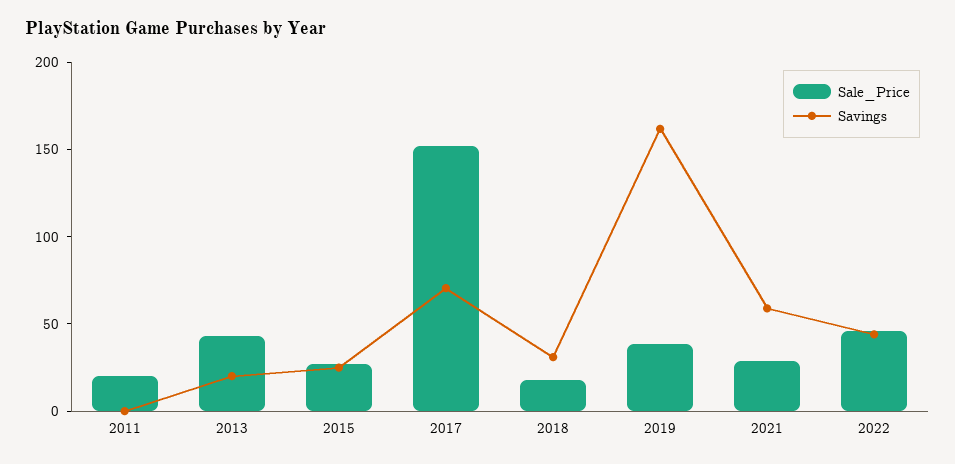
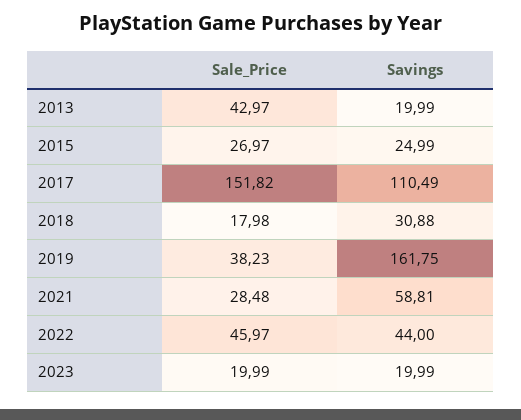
Sale_Price, 2011: 20 -> none
Savings, 2011: 0 -> none
Savings, 2017: 70 -> 110.49
Sale_Price, 2023: none -> 19.99
Savings, 2023: none -> 19.99

